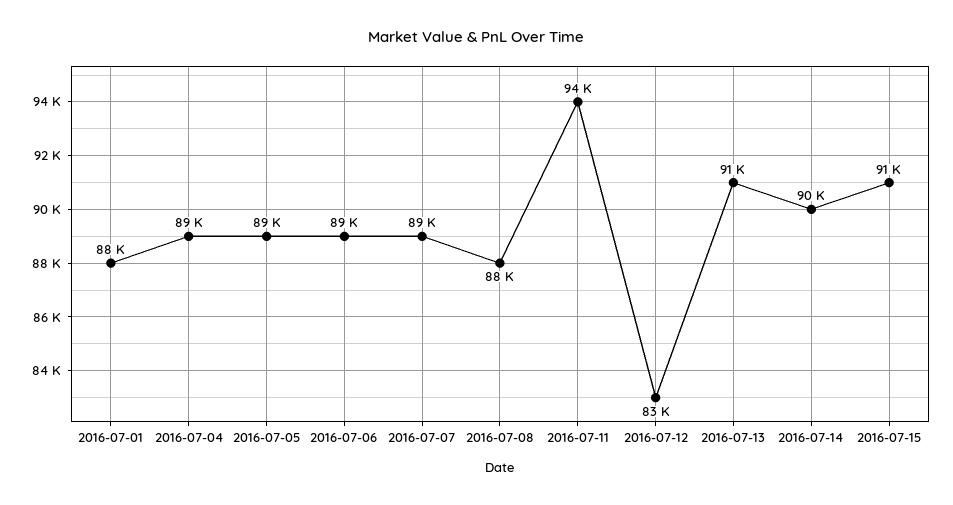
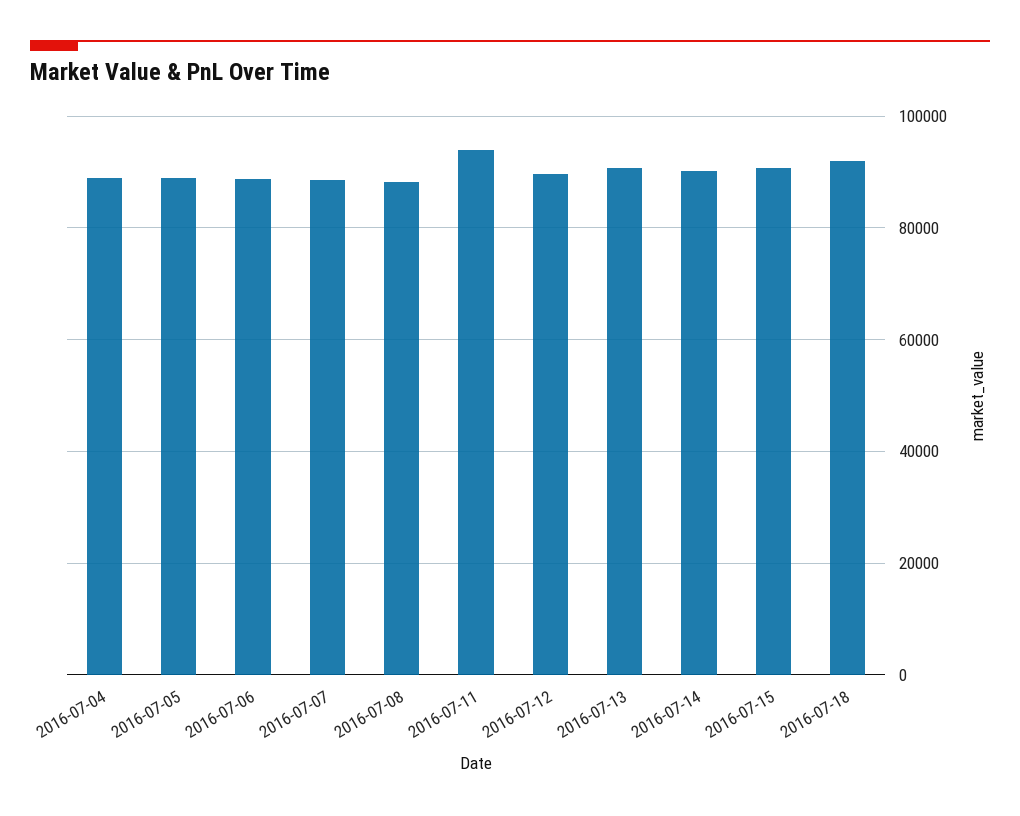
2016-07-01: 88000 -> none
2016-07-12: 83000 -> 90000
2016-07-18: none -> 92000

